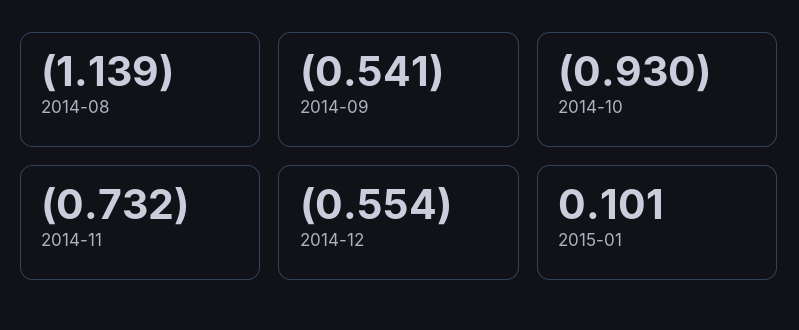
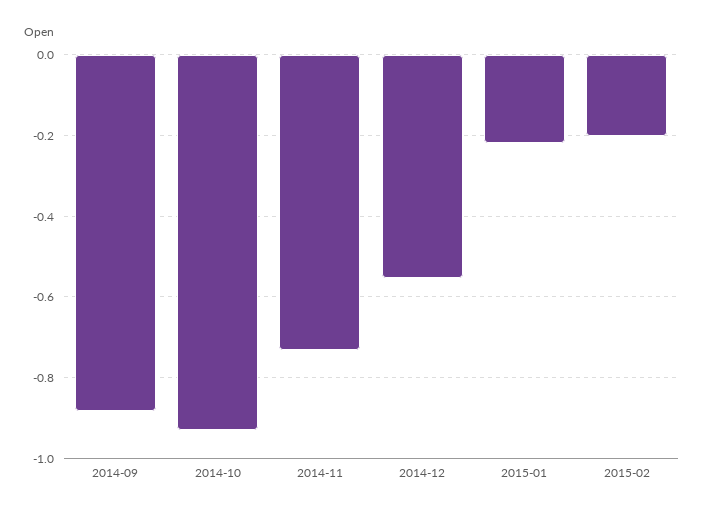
2014-08: -1.139 -> none
2014-09: -0.541 -> -0.88
2015-01: 0.101 -> -0.22
2015-02: none -> -0.2

